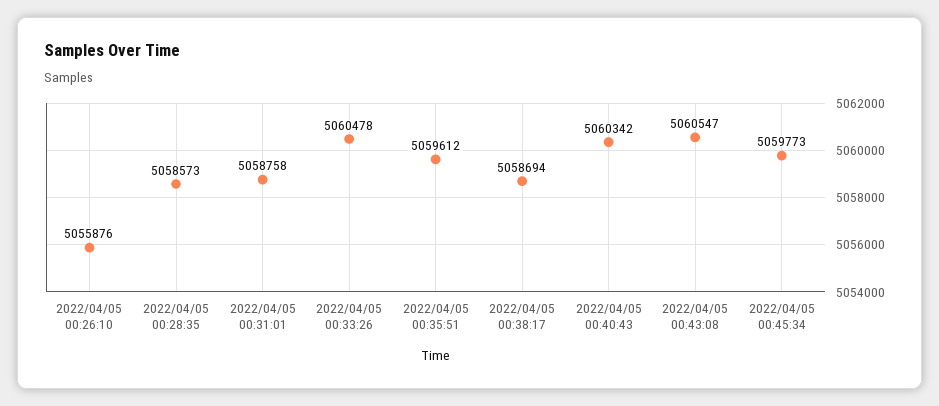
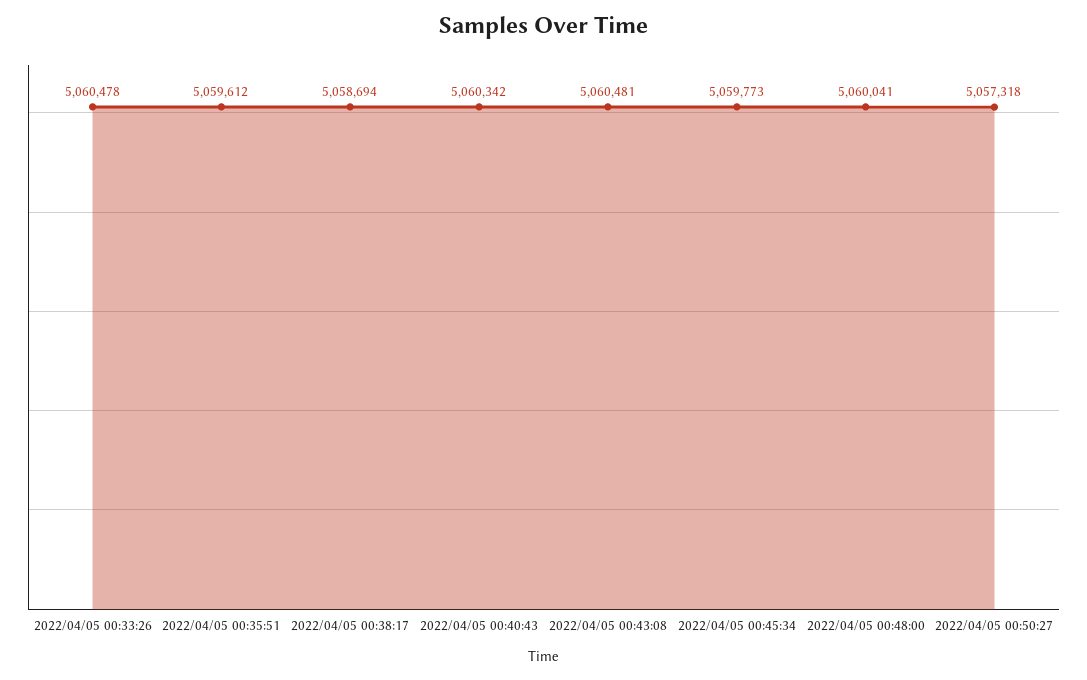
2022/04/05 00:26:10: 5055876 -> none
2022/04/05 00:28:35: 5058573 -> none
2022/04/05 00:31:01: 5058758 -> none
2022/04/05 00:43:08: 5060547 -> 5060481
2022/04/05 00:48:00: none -> 5060041
2022/04/05 00:50:27: none -> 5057318

